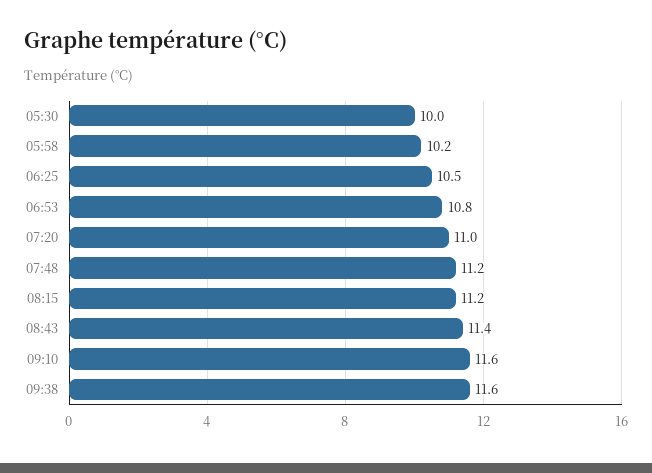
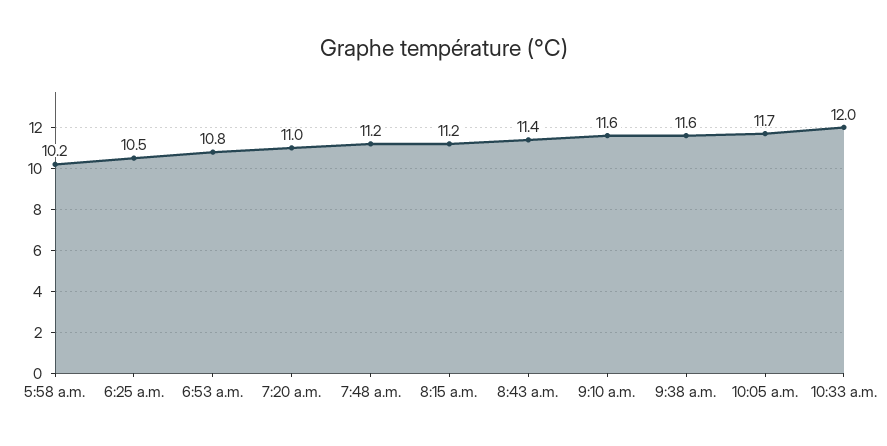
05:30: 10 -> none
10:05 a.m.: none -> 11.7
10:33 a.m.: none -> 12

